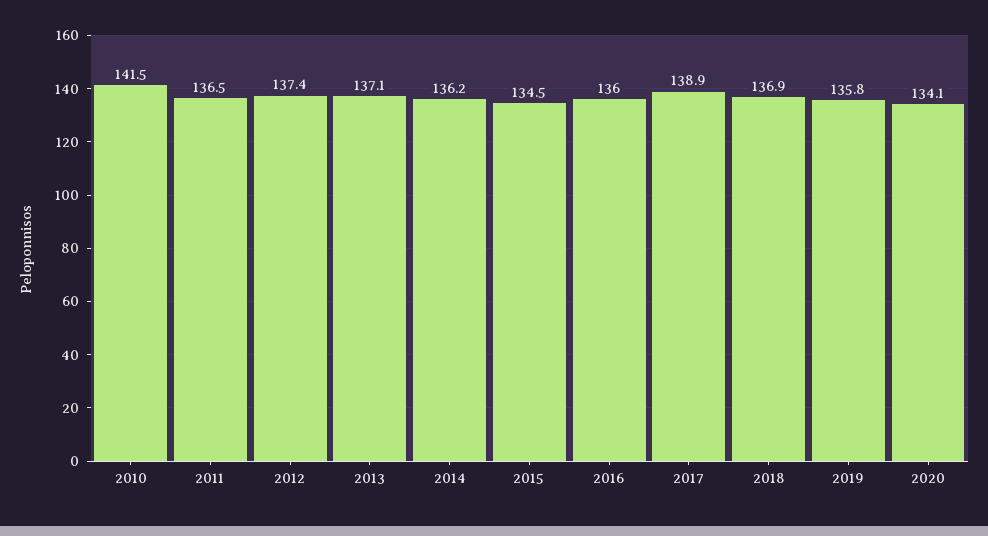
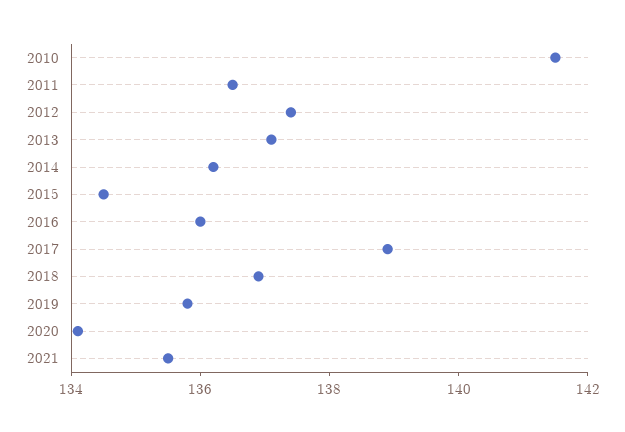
2021: none -> 135.5

